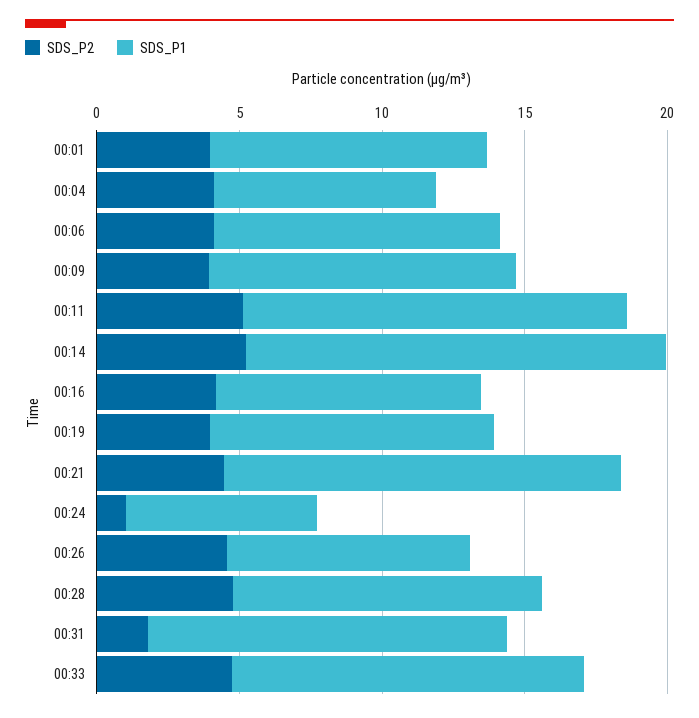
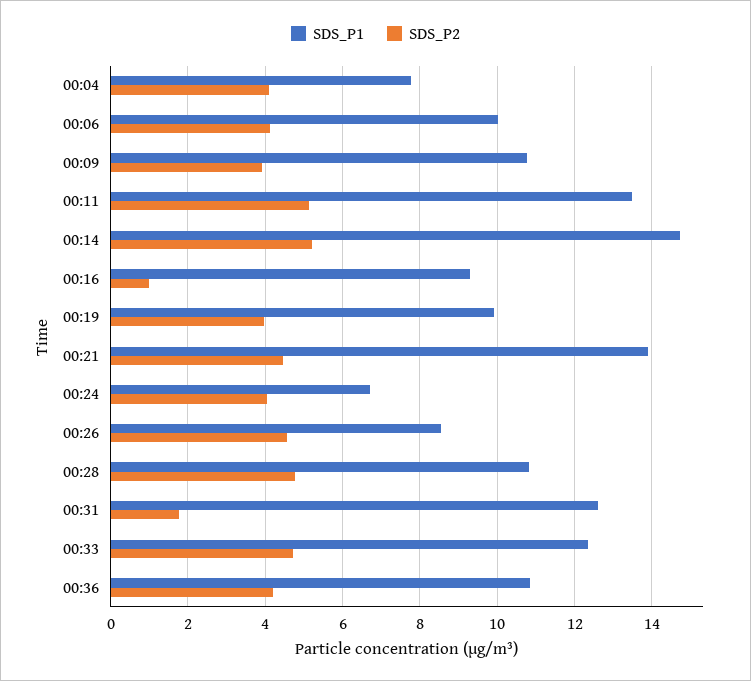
SDS_P2, 00:01: 4 -> none
SDS_P1, 00:01: 10 -> none
SDS_P2, 00:16: 4 -> 1
SDS_P2, 00:24: 1 -> 4
SDS_P1, 00:36: none -> 10.8
SDS_P2, 00:36: none -> 4.2

